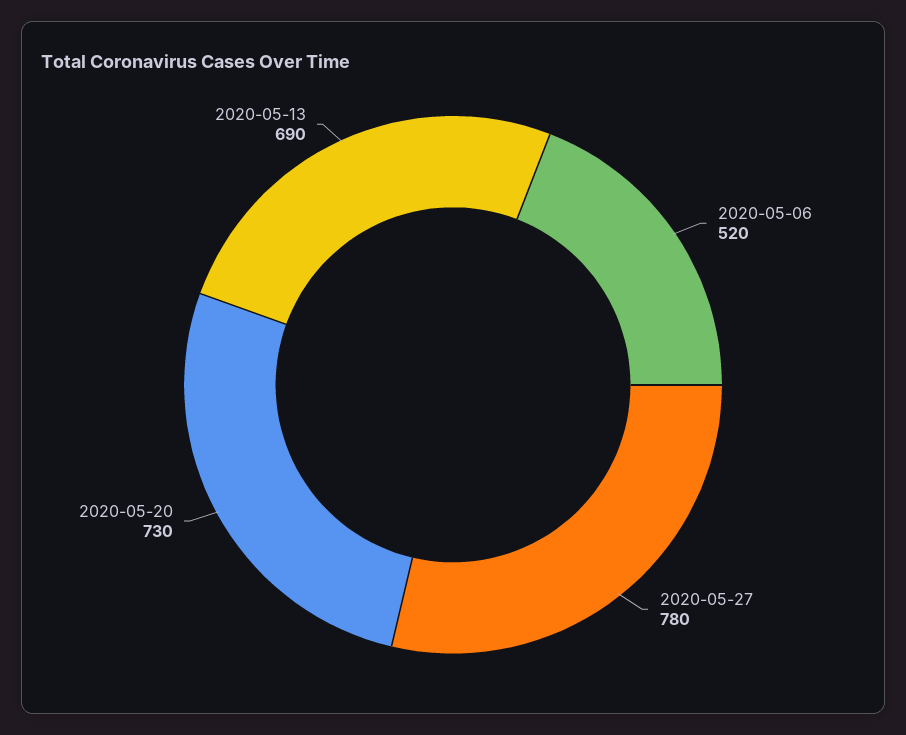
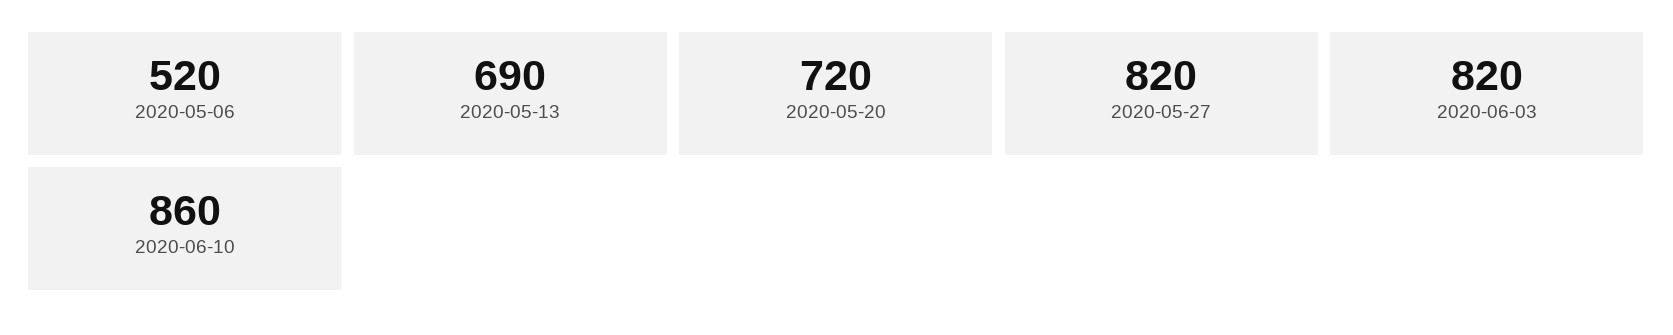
2020-05-27: 780 -> 820
2020-05-20: 730 -> 720
2020-06-03: none -> 820
2020-06-10: none -> 860

